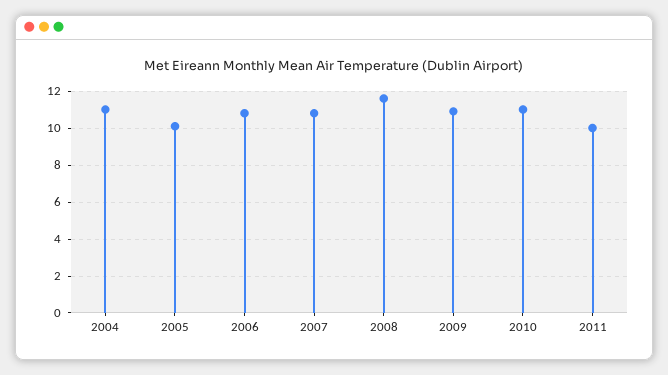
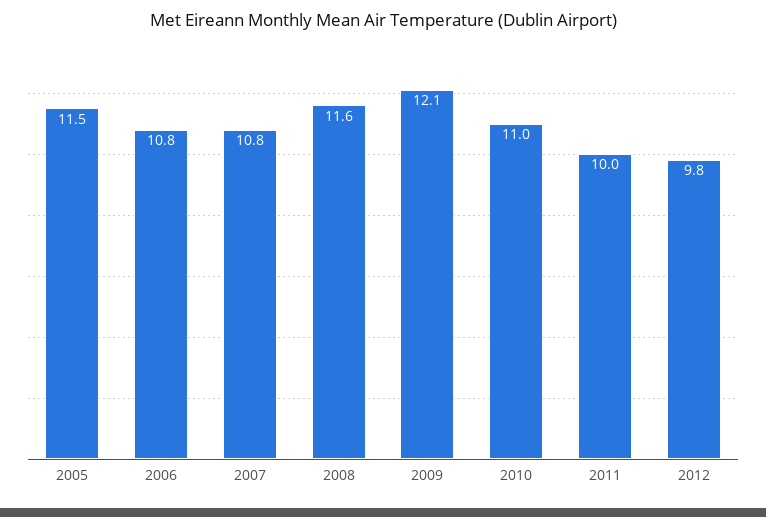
2004: 11 -> none
2005: 10 -> 11.5
2009: 11 -> 12.1
2012: none -> 9.8

